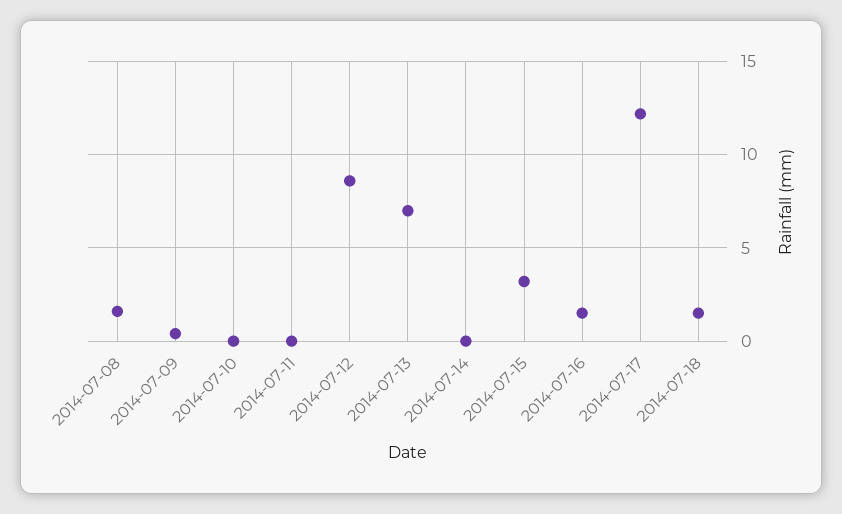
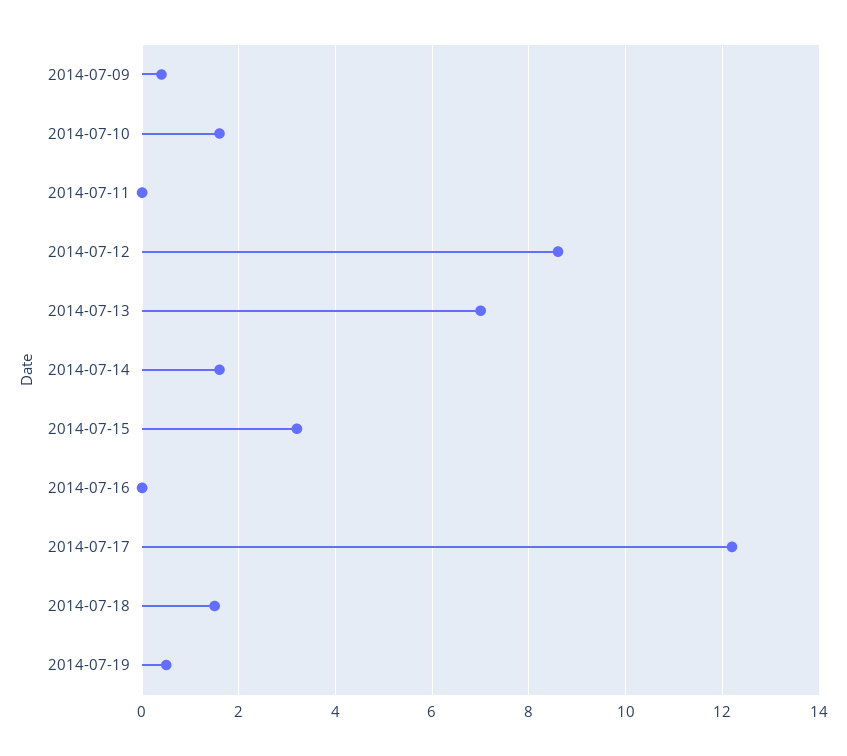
2014-07-08: 1.5 -> none
2014-07-10: 0 -> 1.5
2014-07-14: 0 -> 1.5
2014-07-16: 1.5 -> 0
2014-07-19: none -> 0.5

